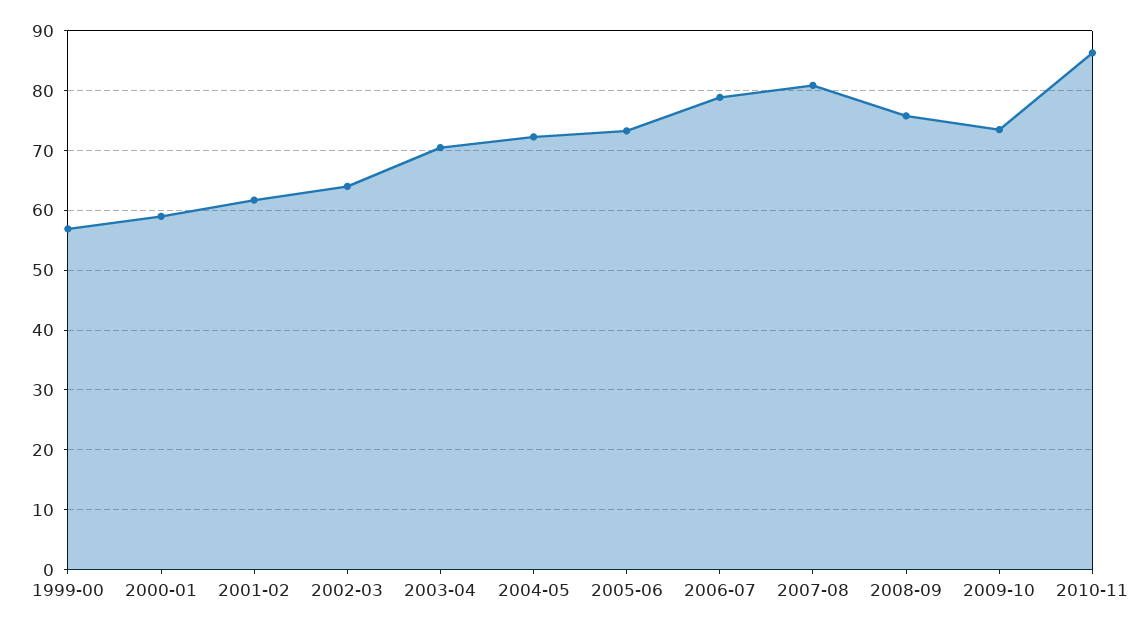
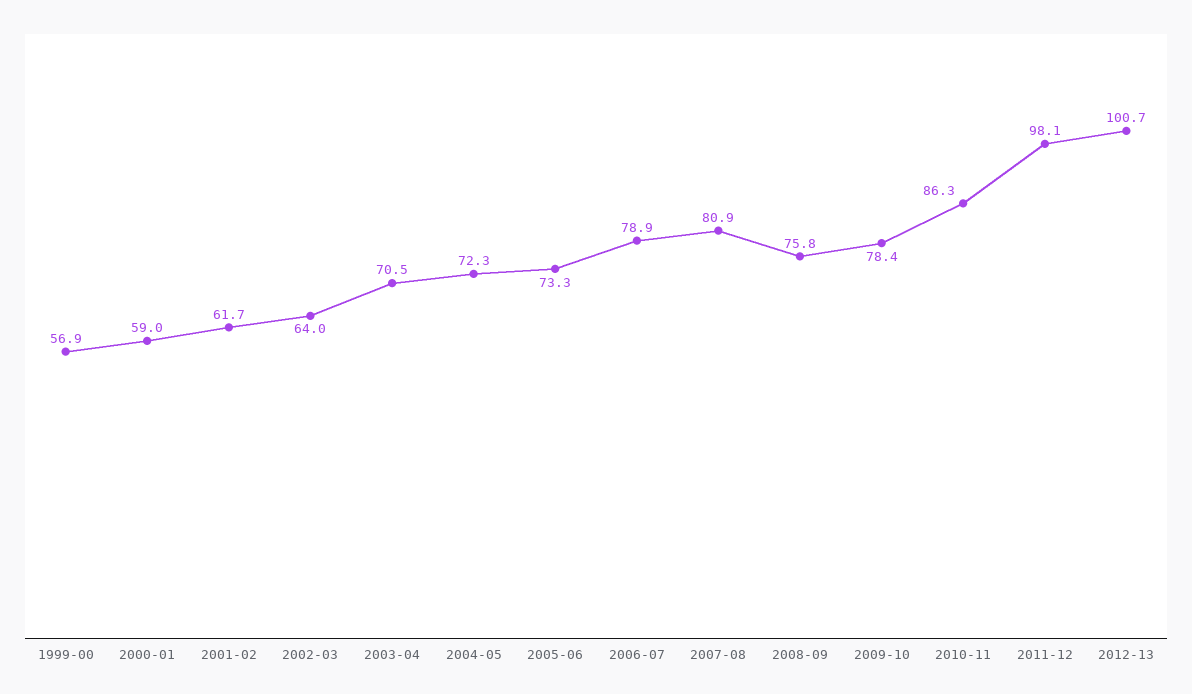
2009-10: 74 -> 78.4
2011-12: none -> 98.1
2012-13: none -> 100.7

